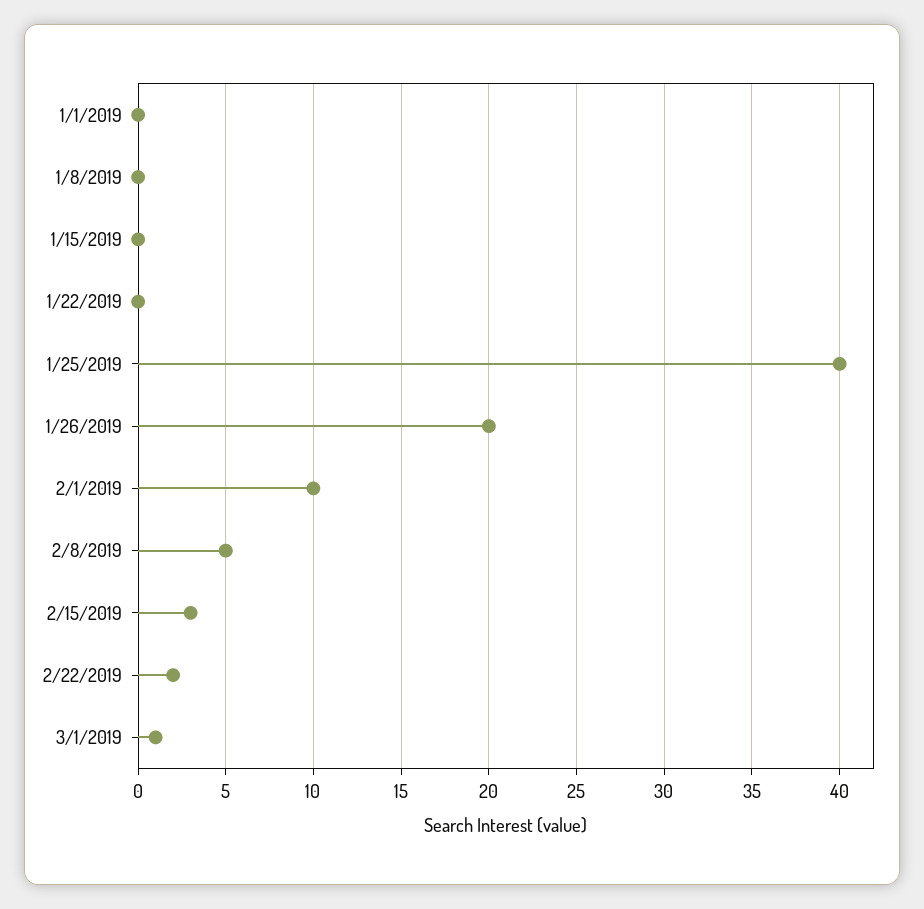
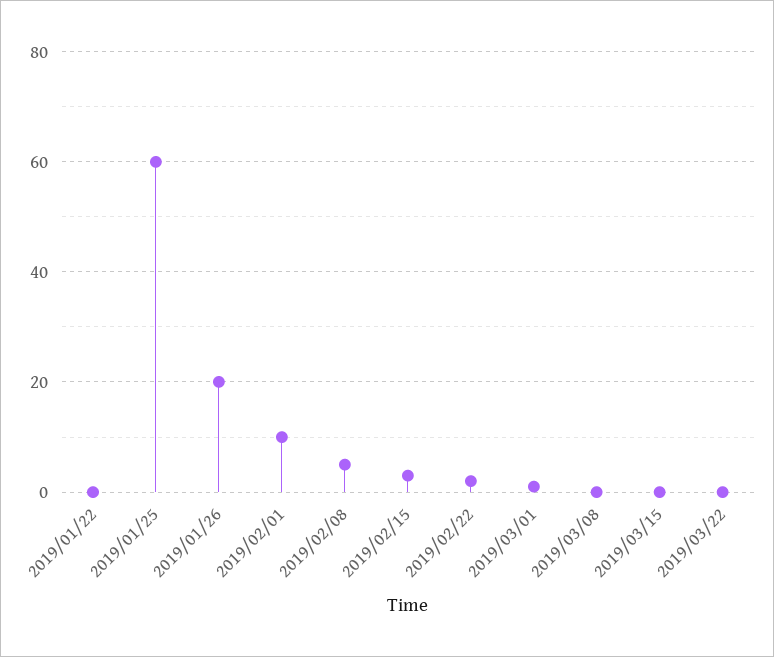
1/1/2019: 0 -> none
1/8/2019: 0 -> none
1/15/2019: 0 -> none
1/25/2019: 40 -> 60
2019/03/08: none -> 0
2019/03/15: none -> 0
2019/03/22: none -> 0

